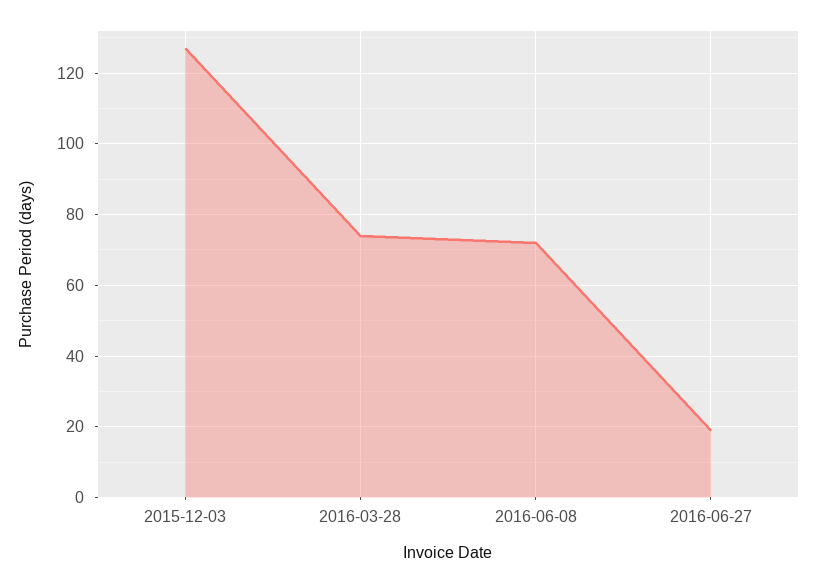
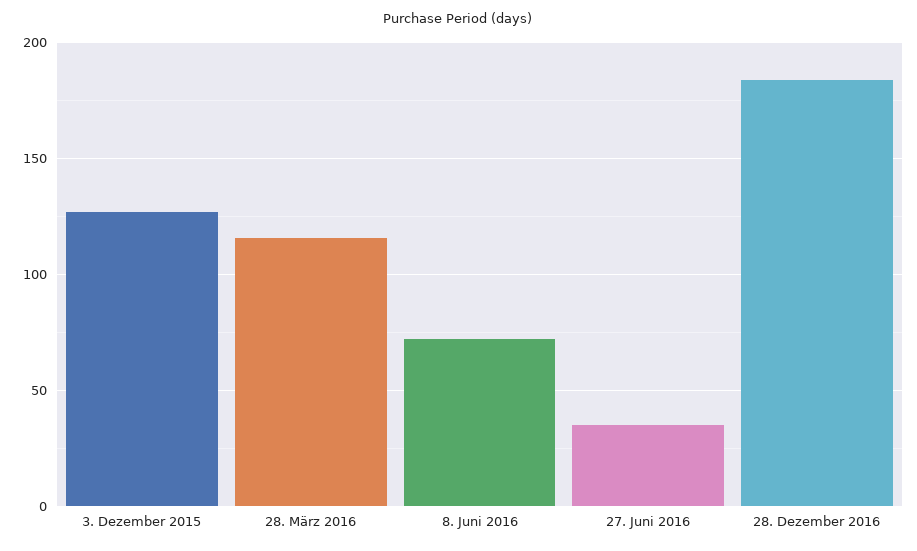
2016-03-28: 75 -> 115
2016-06-27: 20 -> 35
28. Dezember 2016: none -> 185

